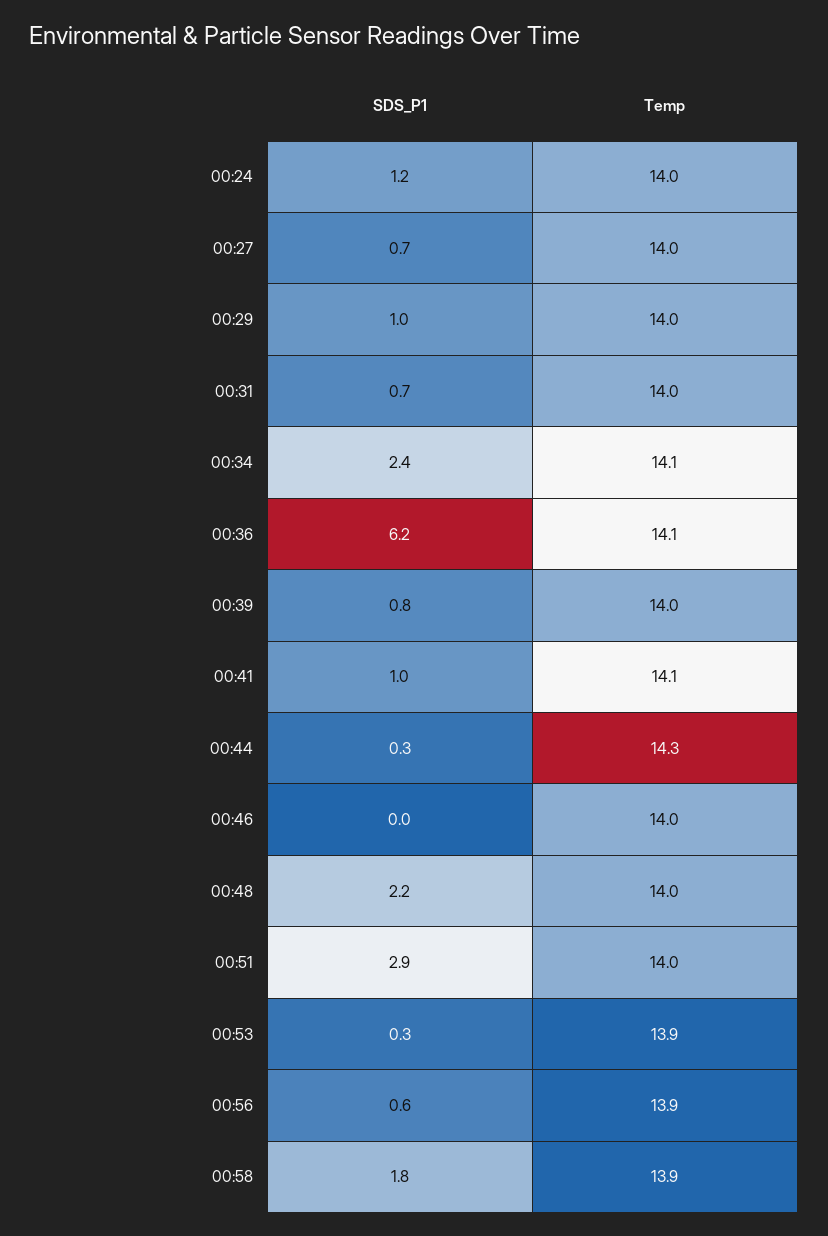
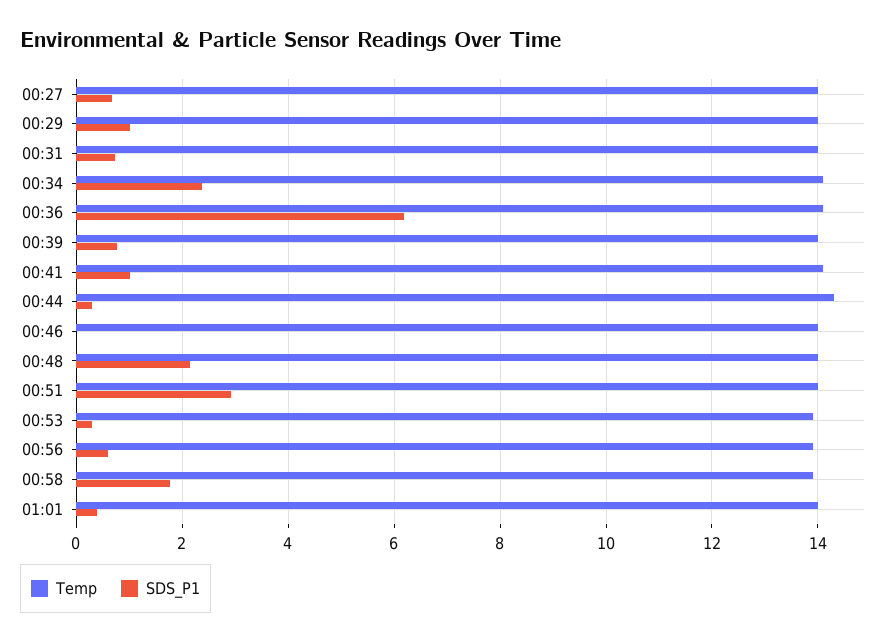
SDS_P1, 00:24: 1.2 -> none
Temp, 00:24: 14 -> none
Temp, 01:01: none -> 14
SDS_P1, 01:01: none -> 0.4

